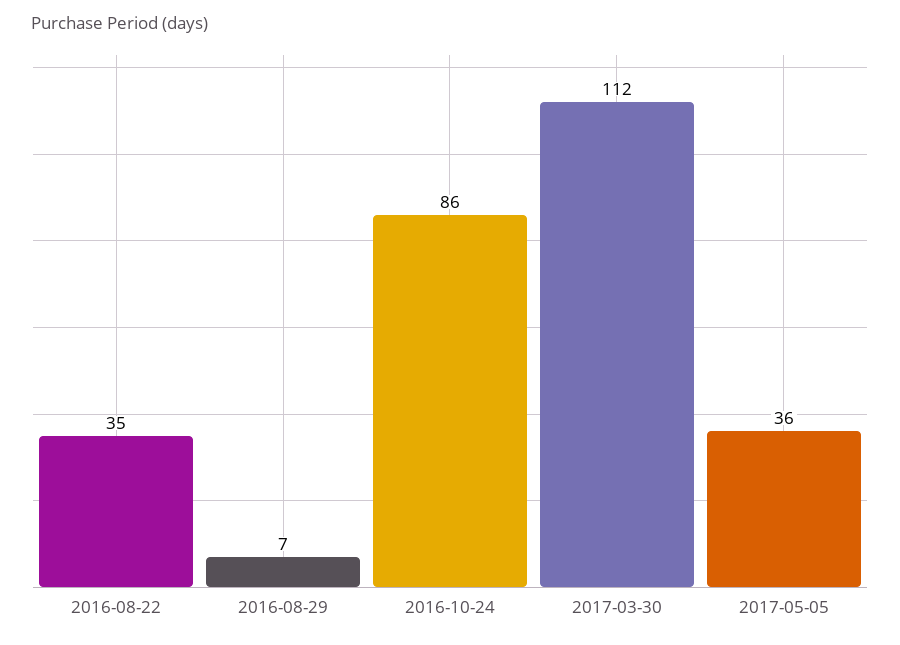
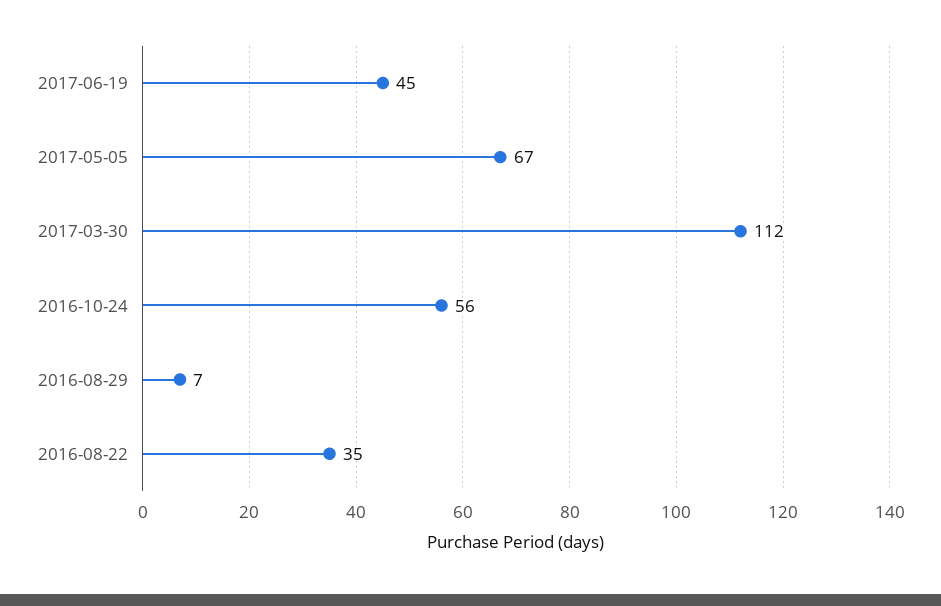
2016-10-24: 86 -> 56
2017-05-05: 36 -> 67
2017-06-19: none -> 45

